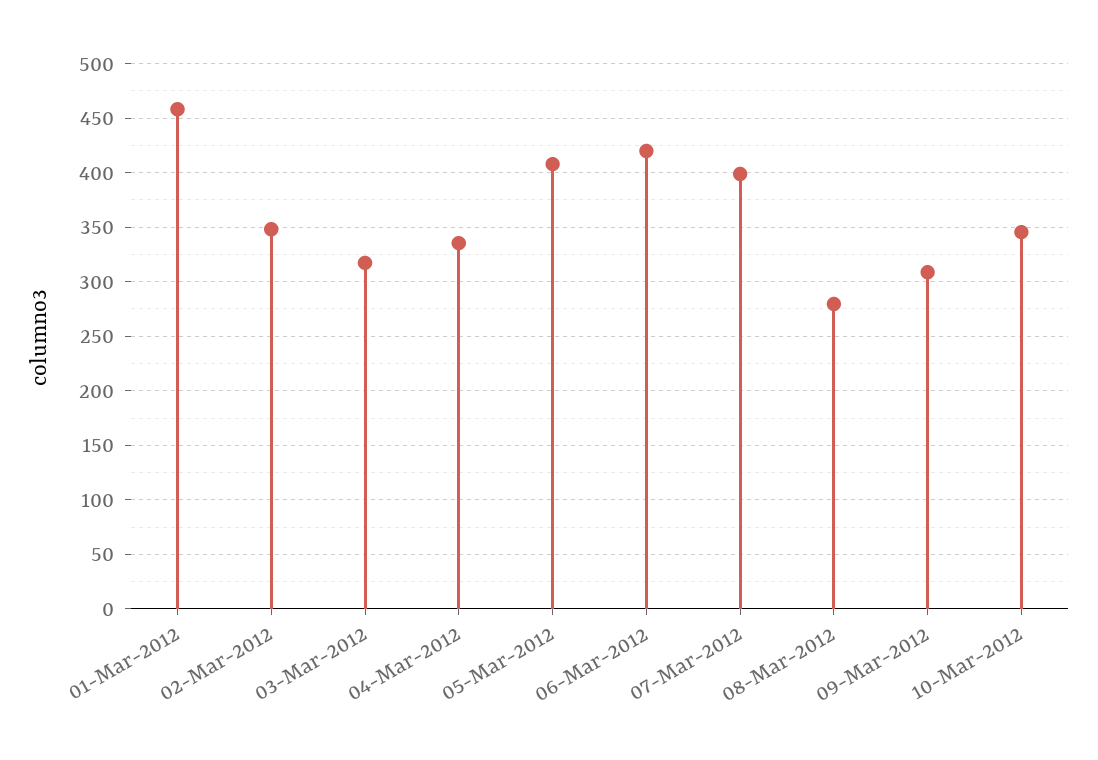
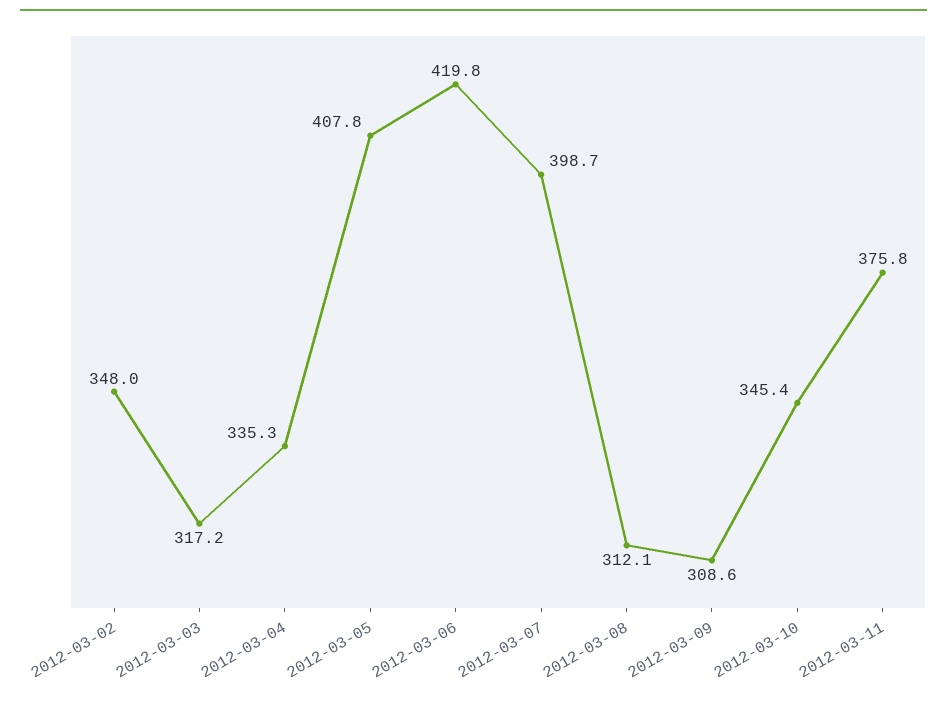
01-Mar-2012: 460 -> none
08-Mar-2012: 280 -> 312.1
2012-03-11: none -> 375.8

